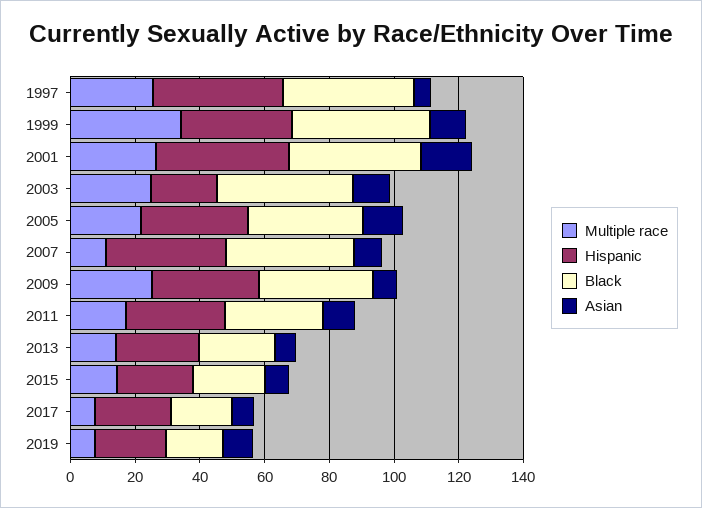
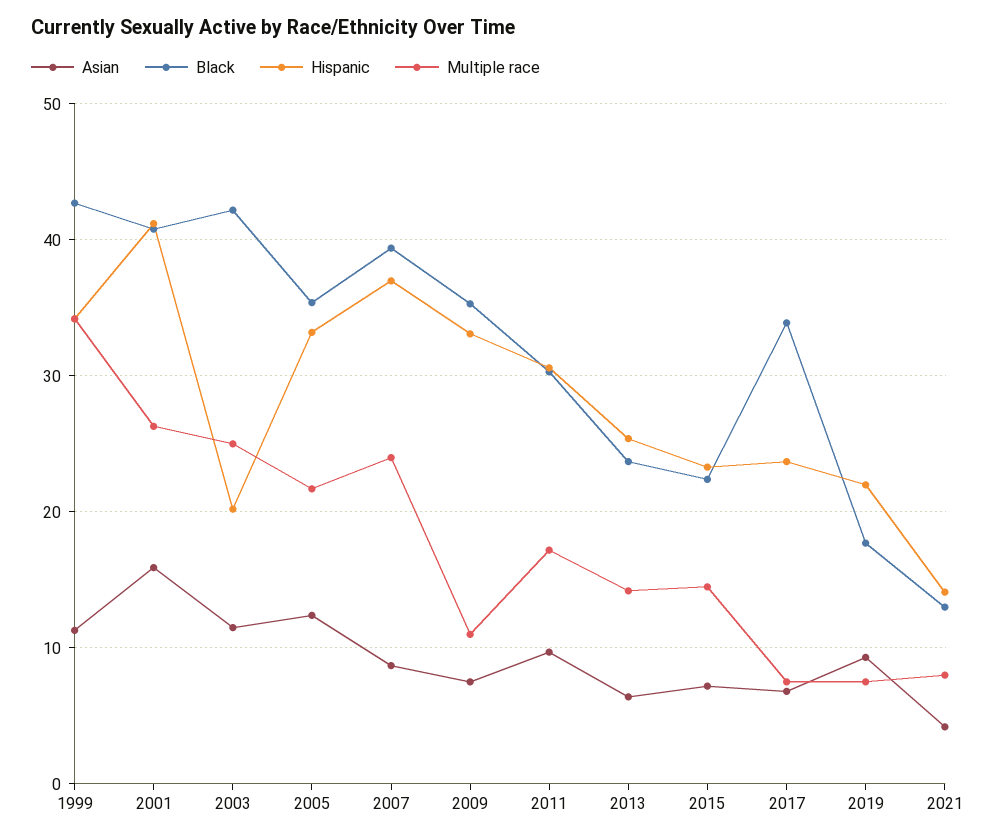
Multiple race, 1997: 25 -> none
Hispanic, 1997: 40 -> none
Black, 1997: 40 -> none
Asian, 1997: 5 -> none
Multiple race, 2007: 10 -> 24
Multiple race, 2009: 25 -> 11
Black, 2017: 20 -> 34
Asian, 2021: none -> 4
Black, 2021: none -> 13
Hispanic, 2021: none -> 14
Multiple race, 2021: none -> 8

